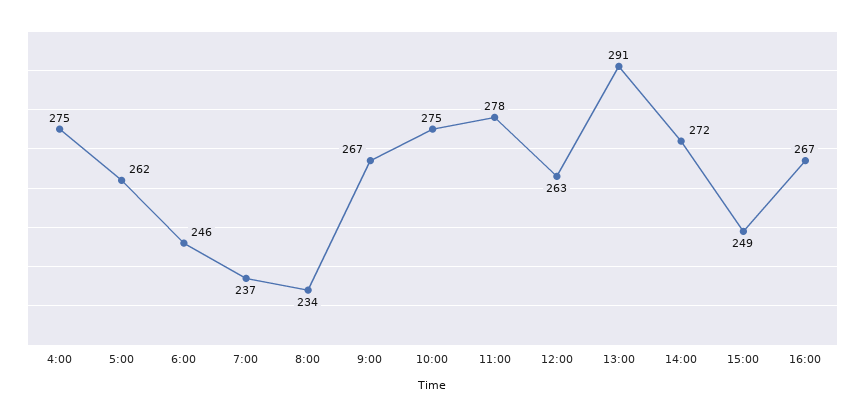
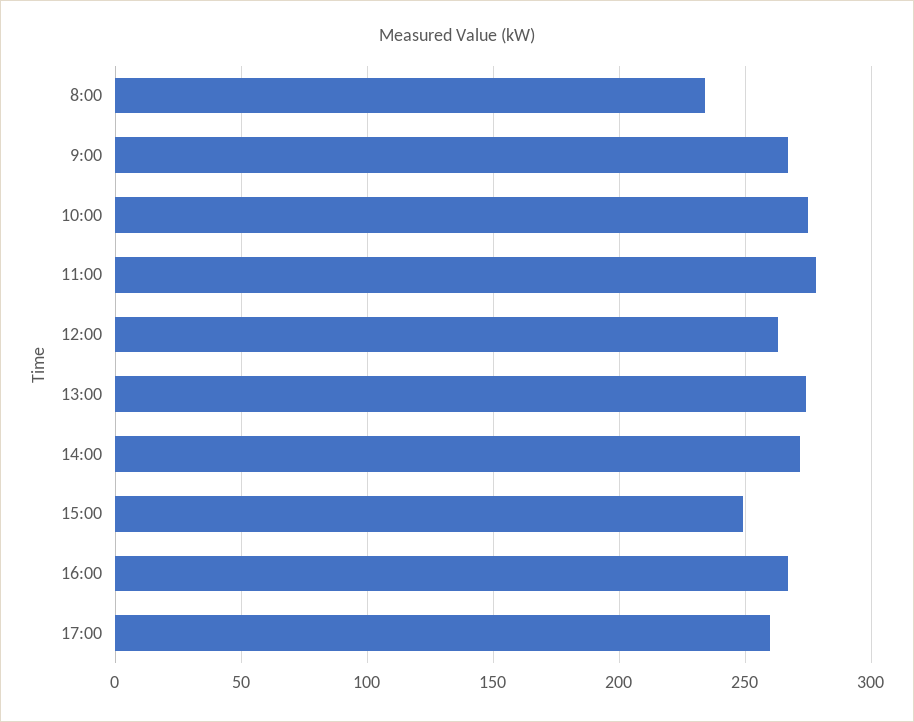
4:00: 275 -> none
5:00: 262 -> none
6:00: 246 -> none
7:00: 237 -> none
13:00: 291 -> 275
17:00: none -> 260

